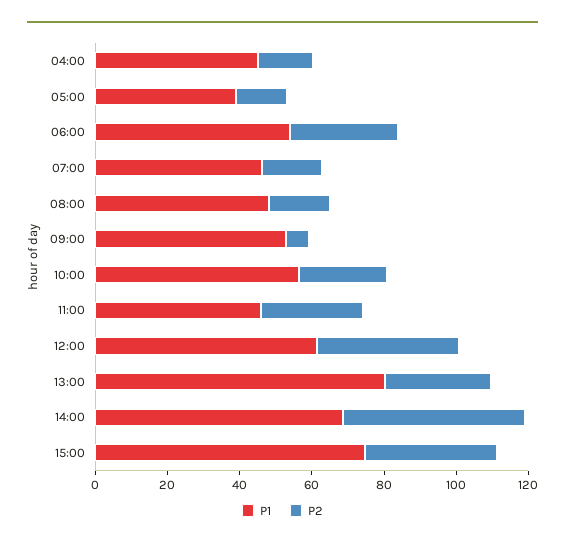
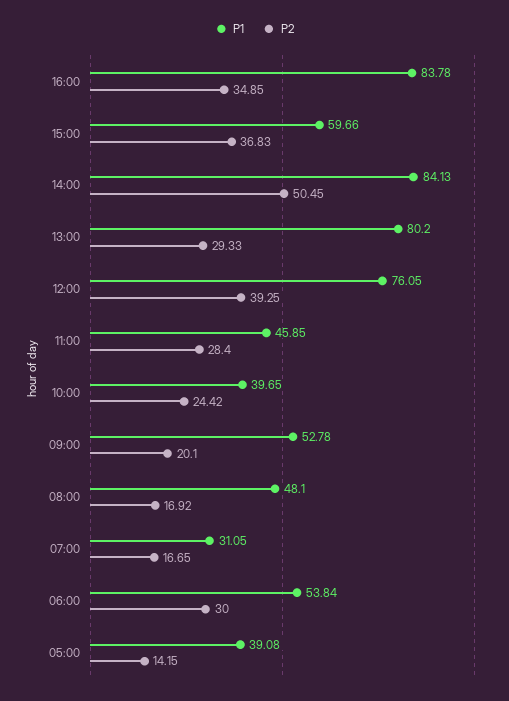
P1, 04:00: 45 -> none
P2, 04:00: 15 -> none
P1, 07:00: 45 -> 31.05
P2, 09:00: 5 -> 20.1
P1, 10:00: 55 -> 39.65
P1, 12:00: 60 -> 76.05
P1, 14:00: 70 -> 84.13
P1, 15:00: 75 -> 59.66
P1, 16:00: none -> 83.78
P2, 16:00: none -> 34.85

